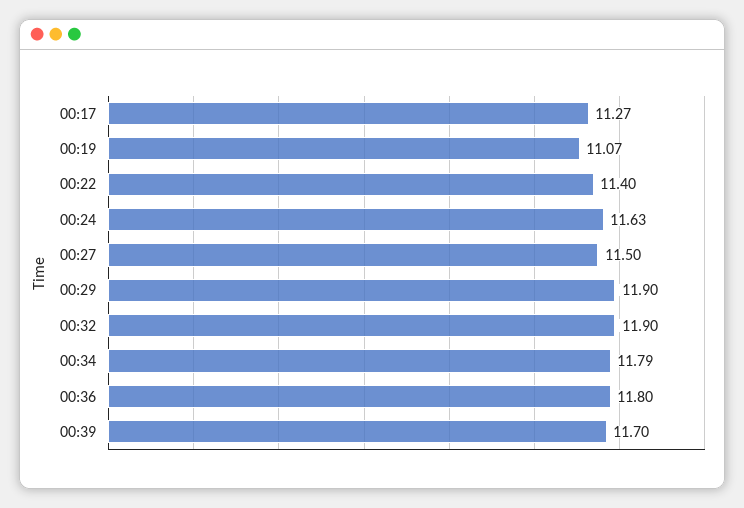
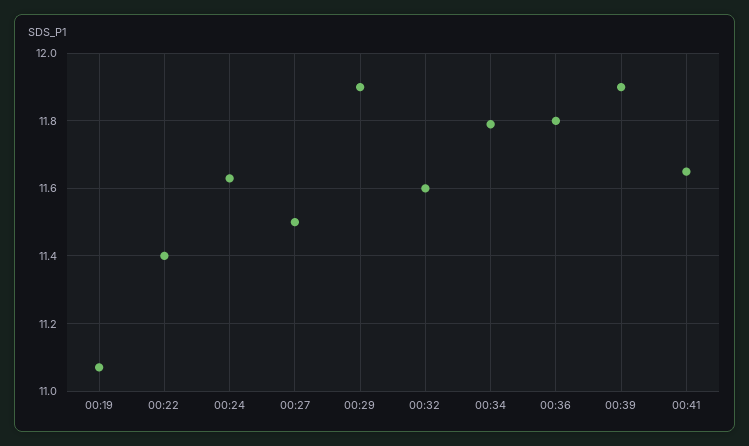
00:17: 11.27 -> none
00:32: 11.9 -> 11.6
00:39: 11.7 -> 11.9
00:41: none -> 11.65

